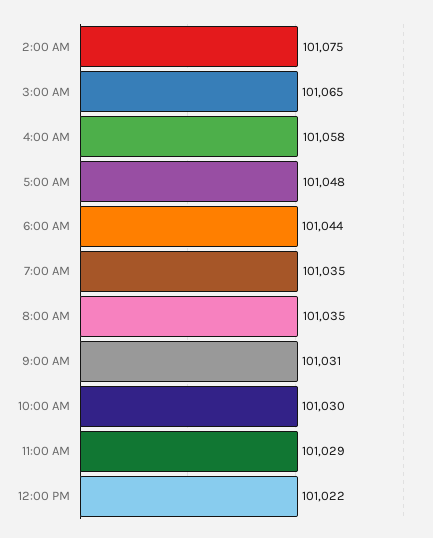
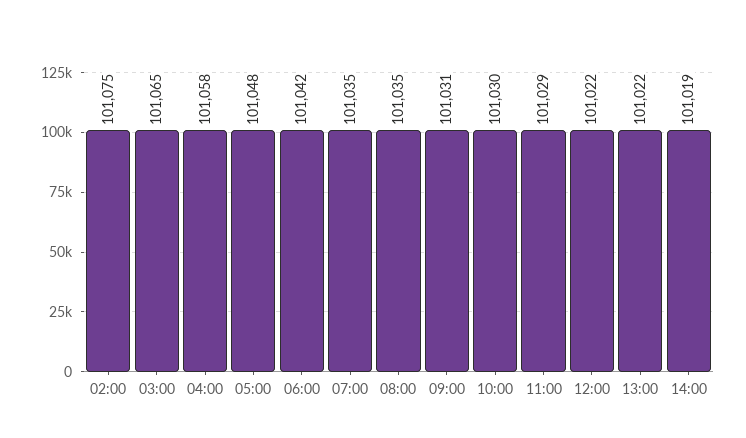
6:00 AM: 101044 -> 101042
13:00: none -> 101022
14:00: none -> 101019

